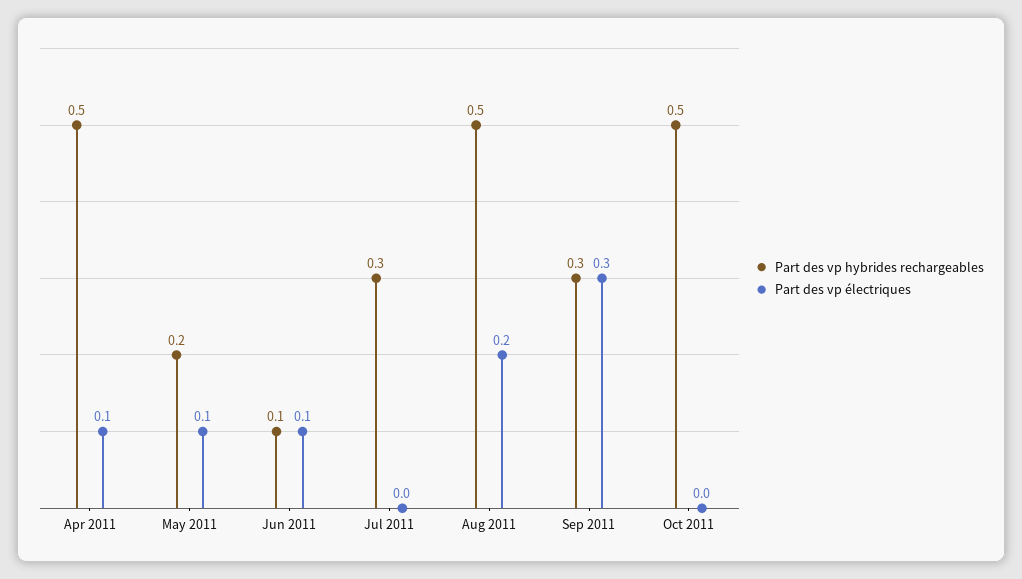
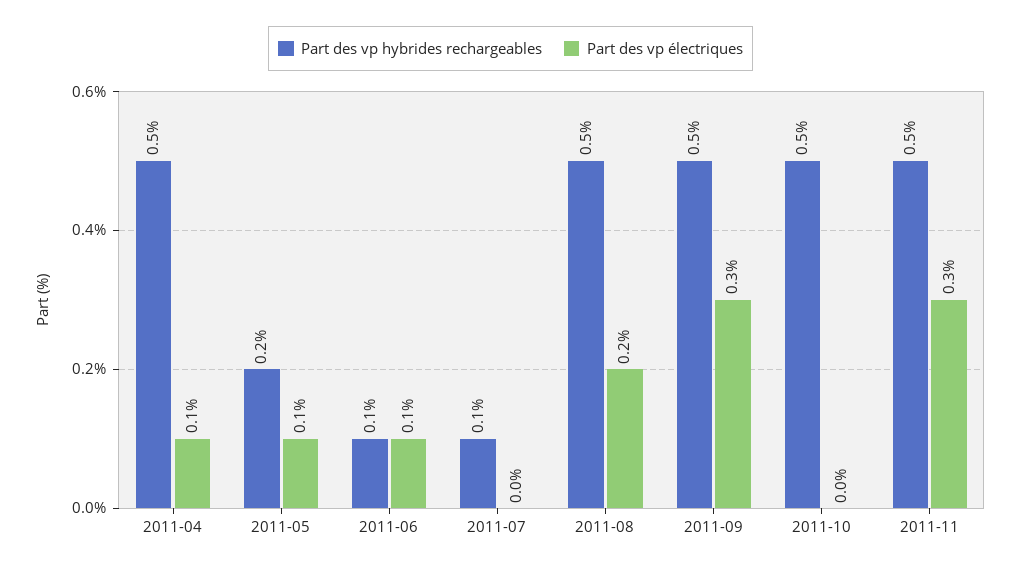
Part des vp hybrides rechargeables, Jul 2011: 0.3 -> 0.1
Part des vp hybrides rechargeables, Sep 2011: 0.3 -> 0.5
Part des vp hybrides rechargeables, 2011-11: none -> 0.5
Part des vp électriques, 2011-11: none -> 0.3

